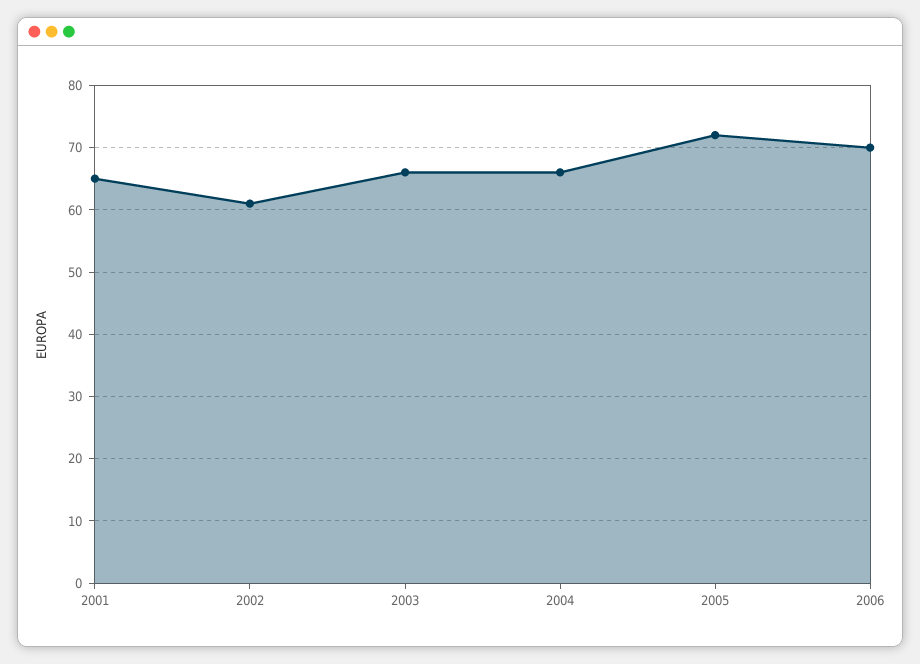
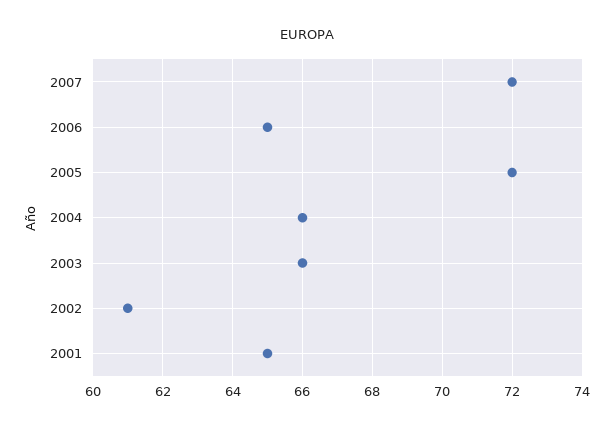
2006: 70 -> 65
2007: none -> 72

